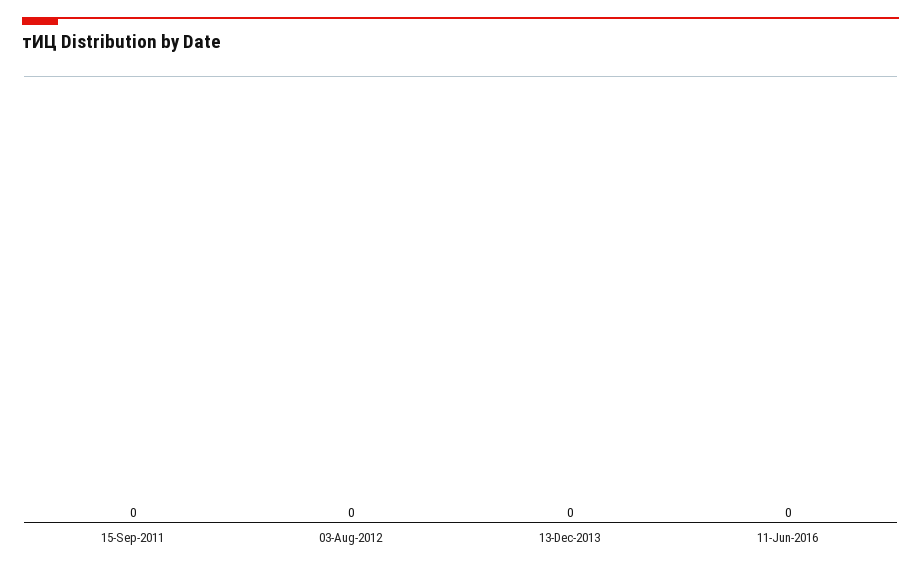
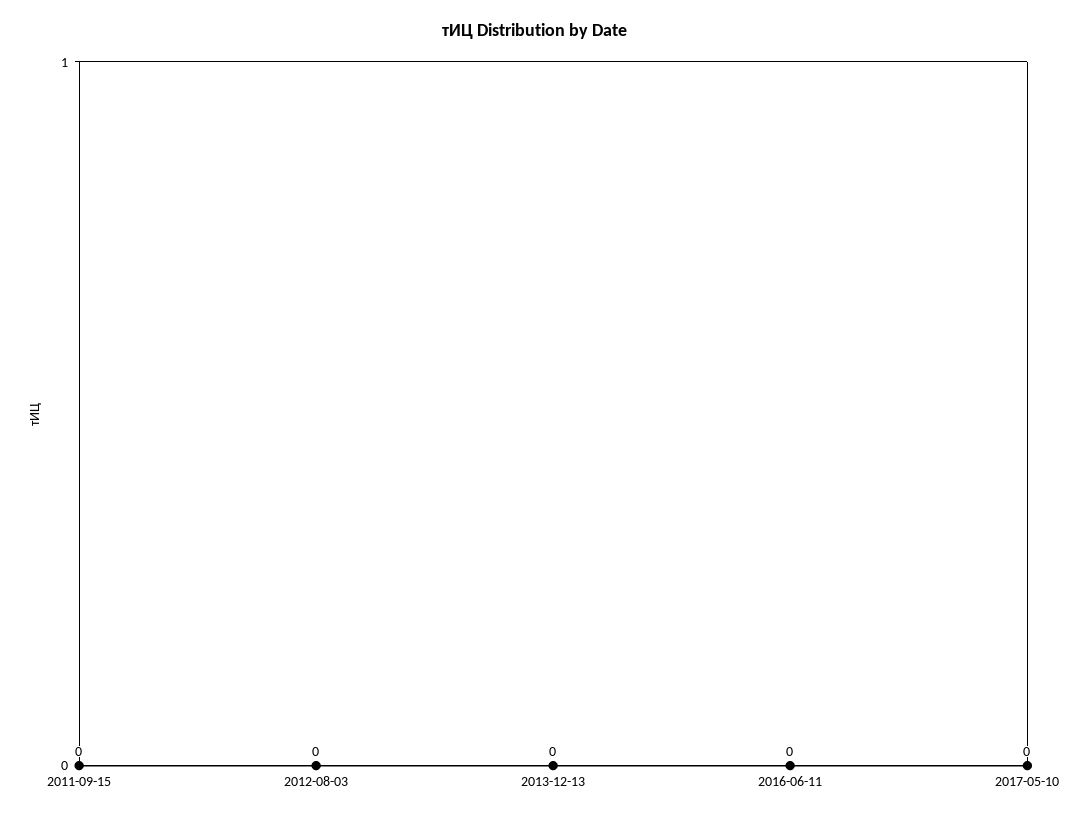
2017-05-10: none -> 0

